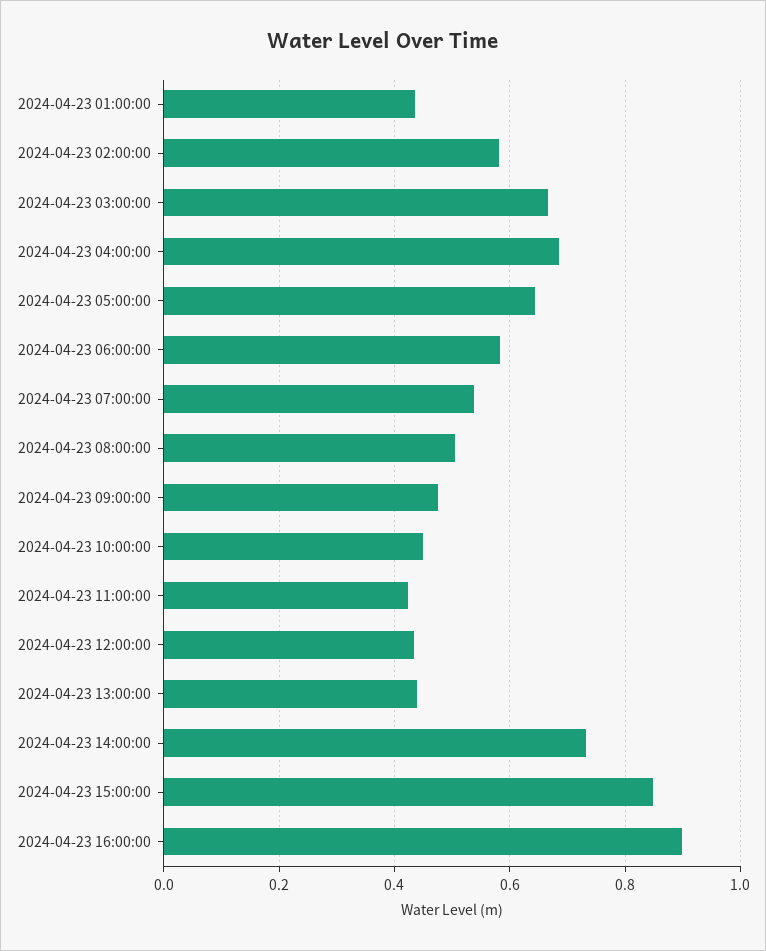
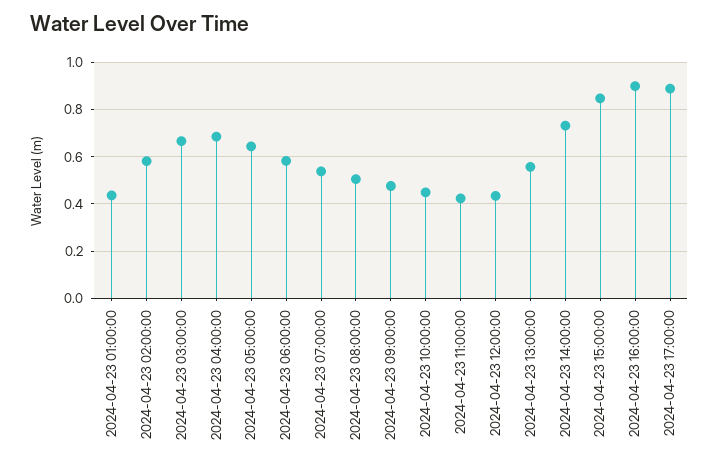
2024-04-23 13:00:00: 0.44 -> 0.55
2024-04-23 17:00:00: none -> 0.9

